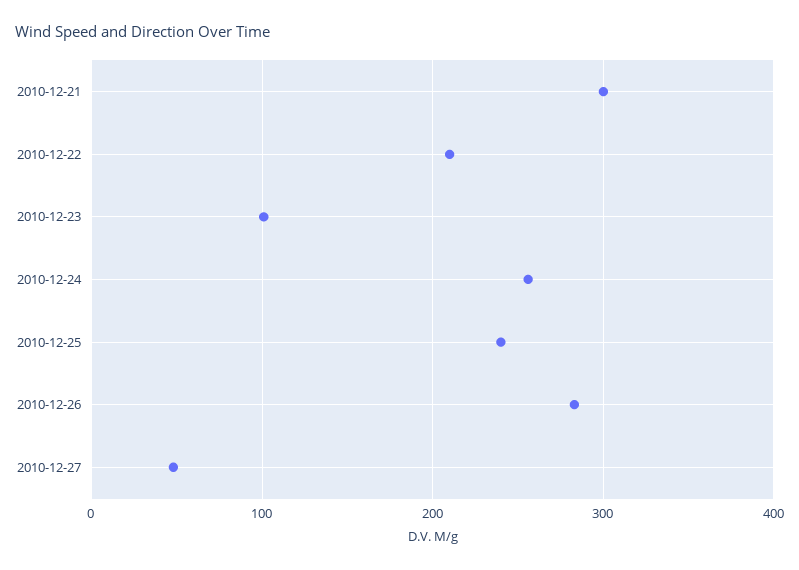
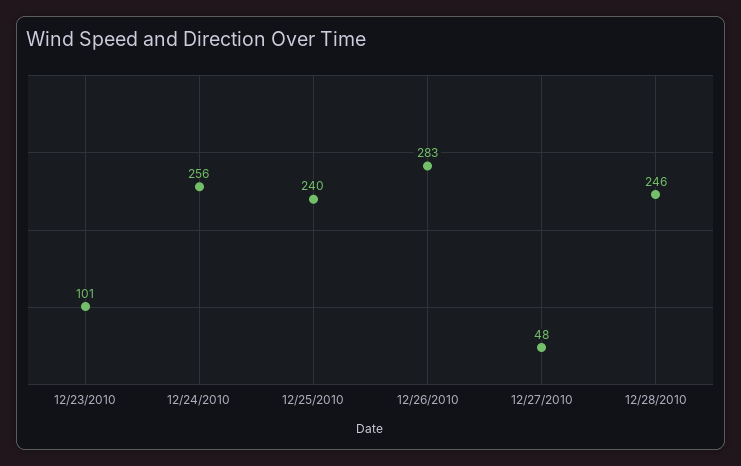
2010-12-21: 300 -> none
2010-12-22: 210 -> none
12/28/2010: none -> 246

